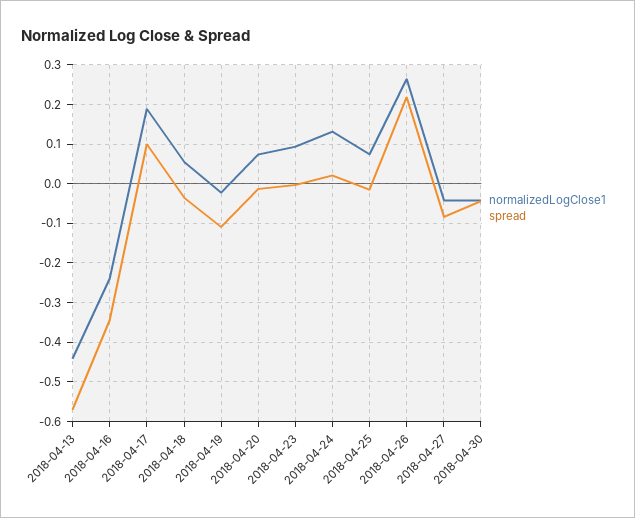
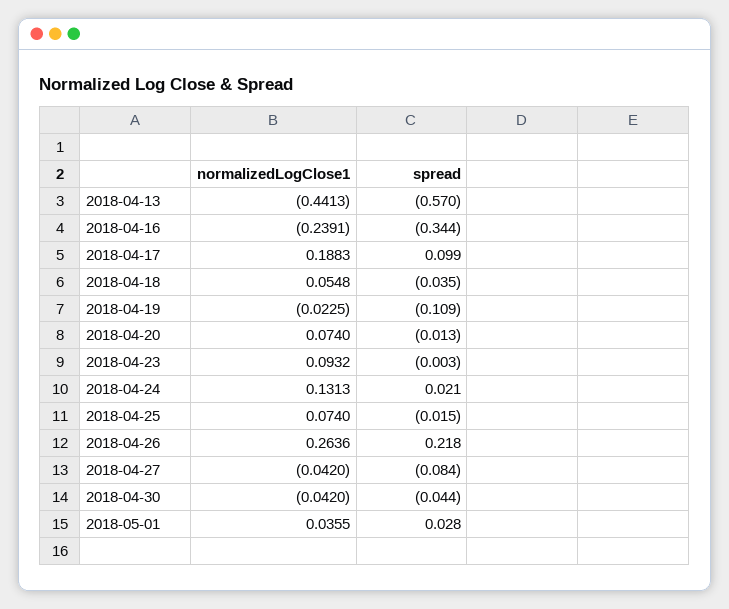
normalizedLogClose1, 2018-05-01: none -> 0.0355
spread, 2018-05-01: none -> 0.028

